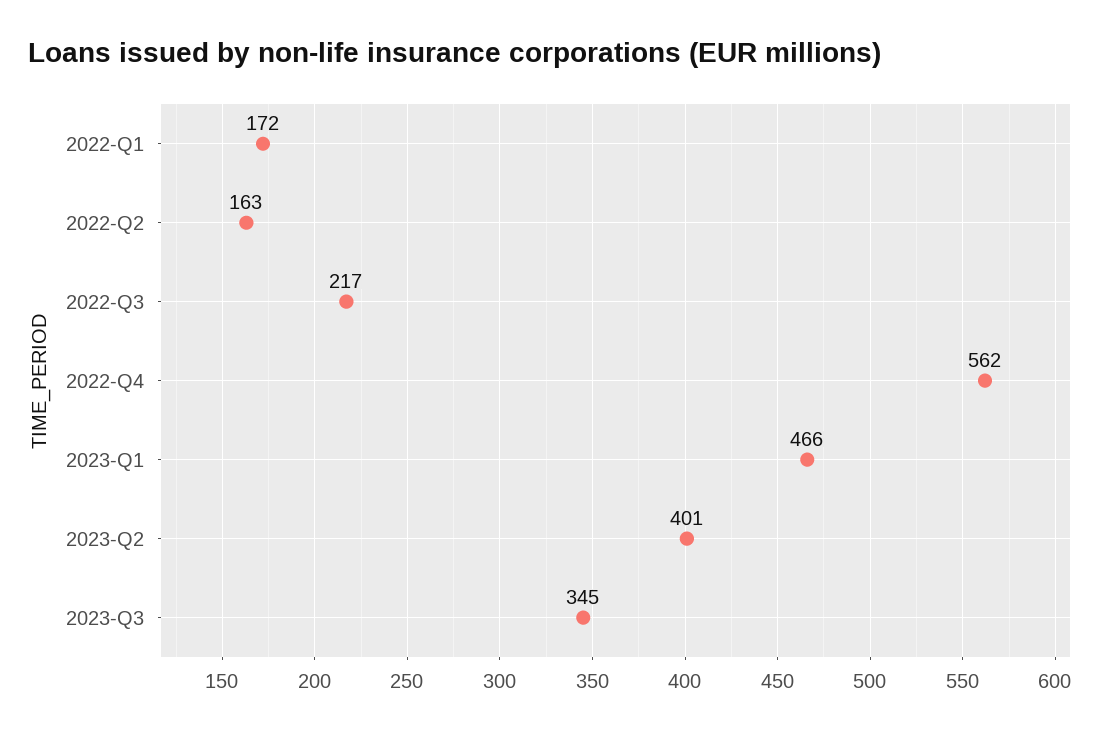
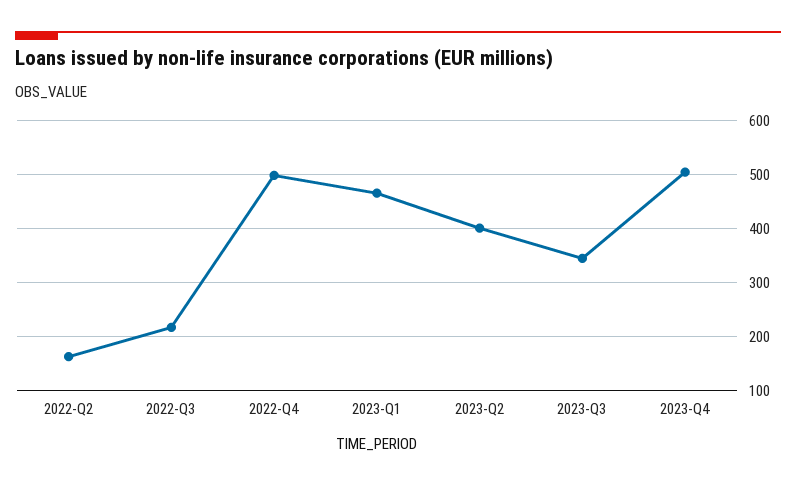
2022-Q1: 172 -> none
2022-Q4: 562 -> 500
2023-Q4: none -> 500

